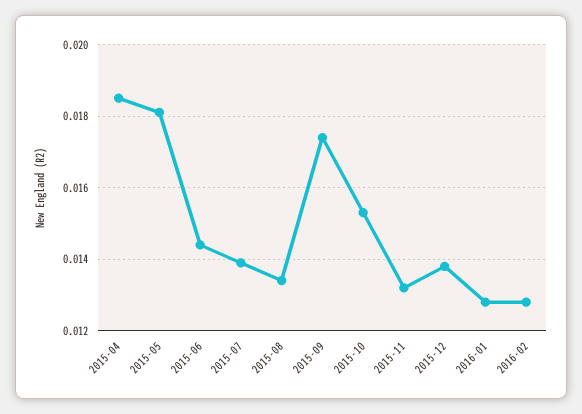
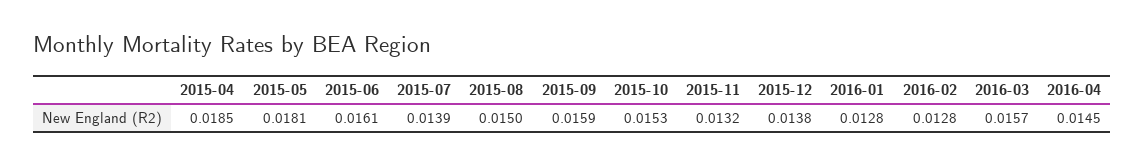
2015-06: 0.0145 -> 0.0161
2015-08: 0.0135 -> 0.015
2015-09: 0.0175 -> 0.0159
2016-03: none -> 0.0157
2016-04: none -> 0.0145

